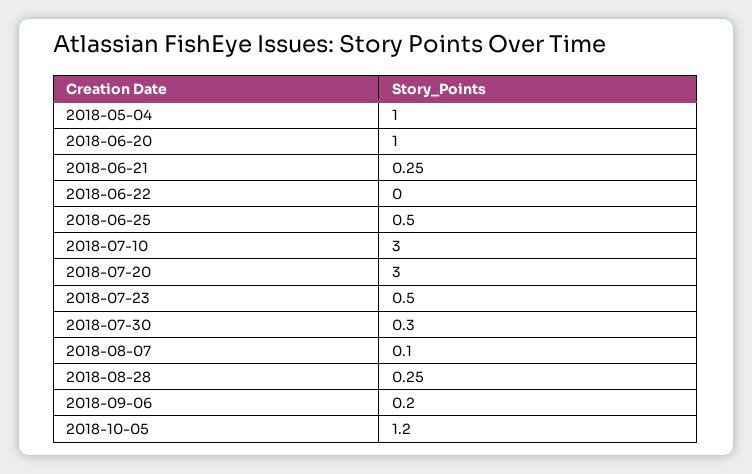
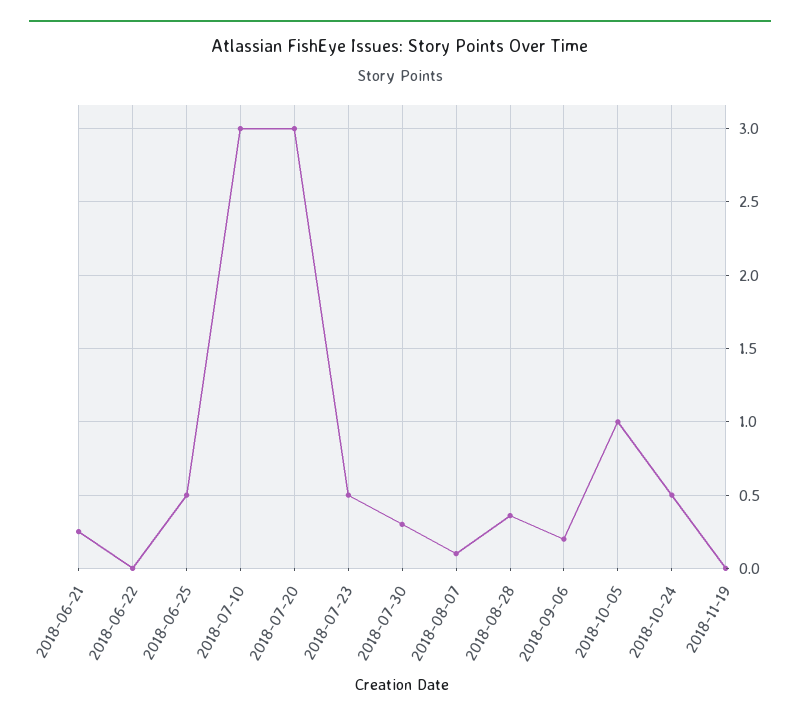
2018-05-04: 1 -> none
2018-06-20: 1 -> none
2018-08-28: 0.25 -> 0.35
2018-10-05: 1.2 -> 1
2018-10-24: none -> 0.5
2018-11-19: none -> 0

